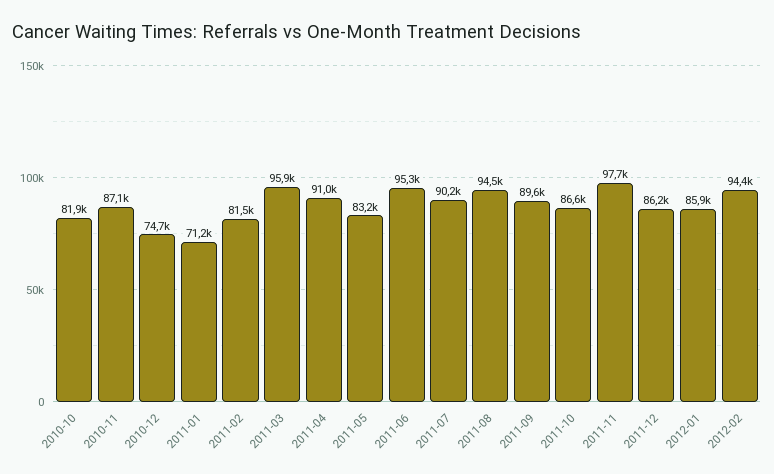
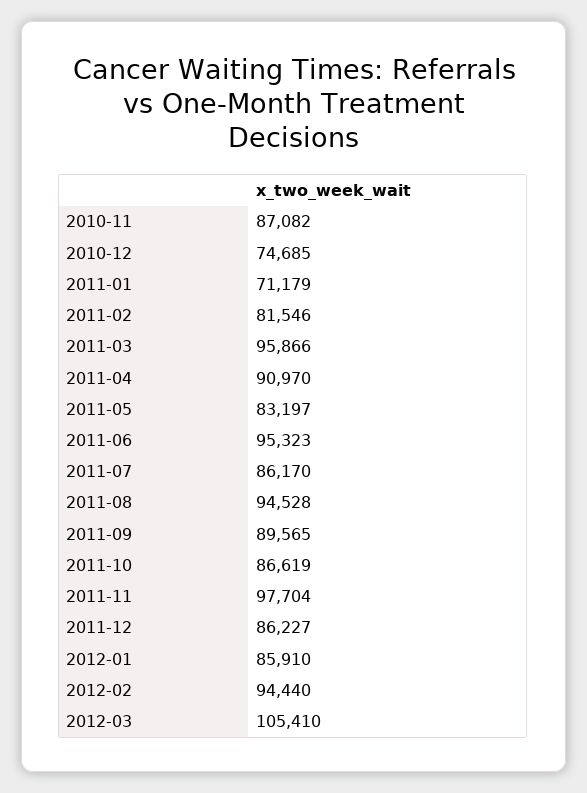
2010-10: 81900 -> none
2011-07: 90200 -> 86170
2012-03: none -> 105410

